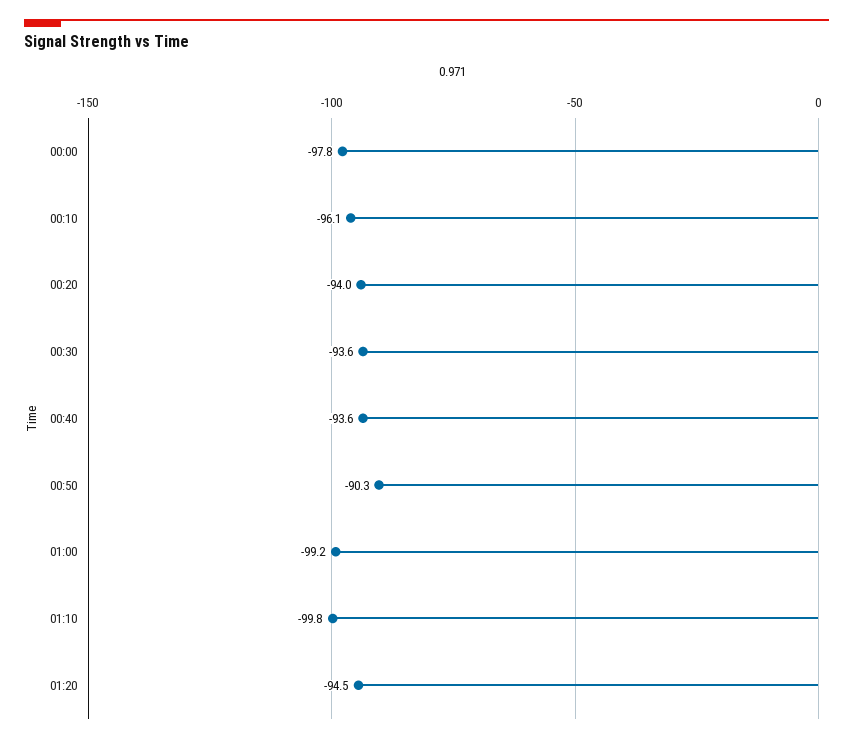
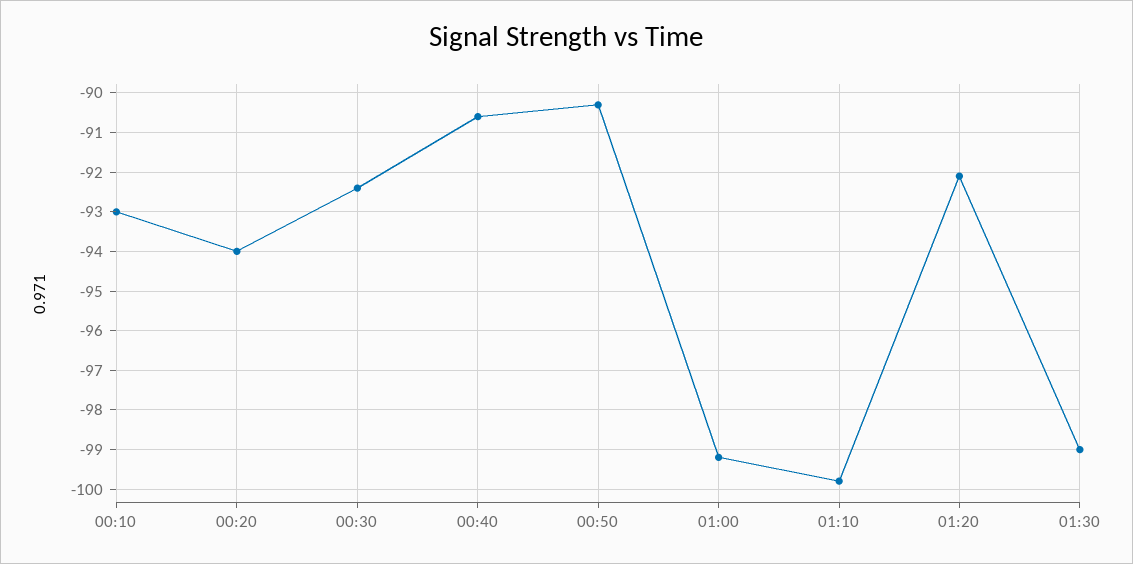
00:00: -97.8 -> none
00:10: -96.1 -> -93
00:30: -93.6 -> -92.5
00:40: -93.6 -> -90.5
01:20: -94.5 -> -92
01:30: none -> -99

